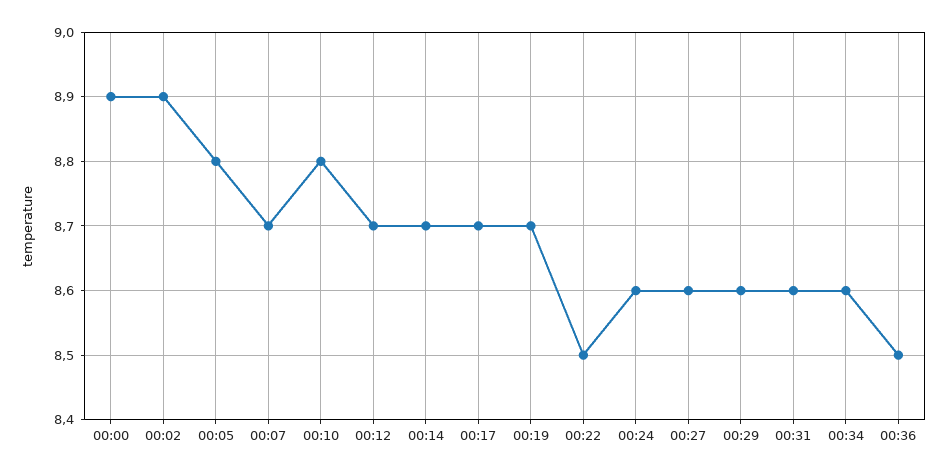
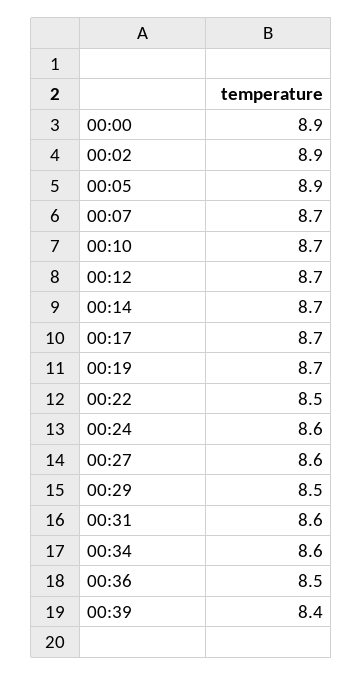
00:05: 8.8 -> 8.9
00:10: 8.8 -> 8.7
00:29: 8.6 -> 8.5
00:39: none -> 8.4

